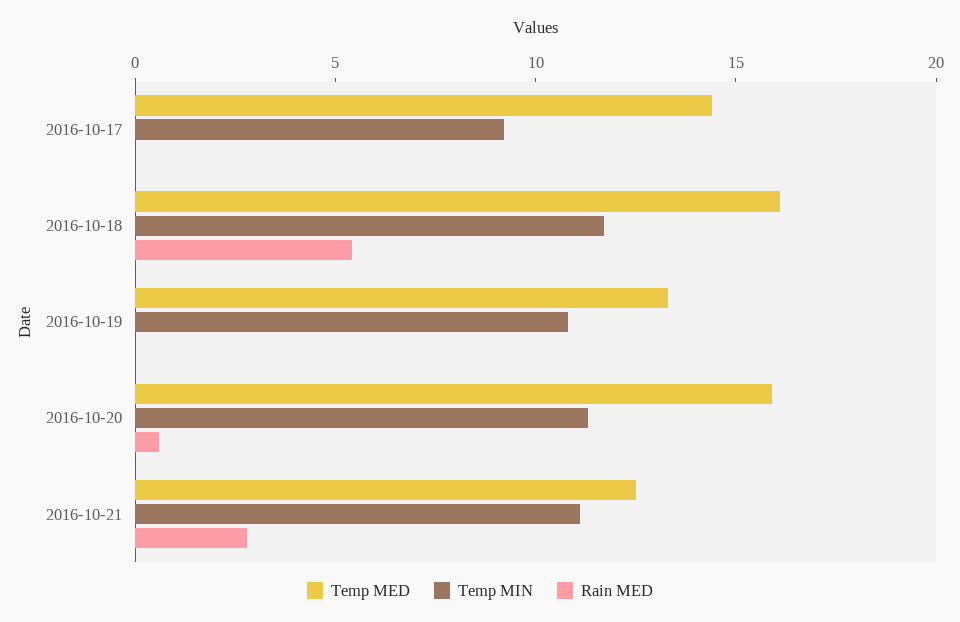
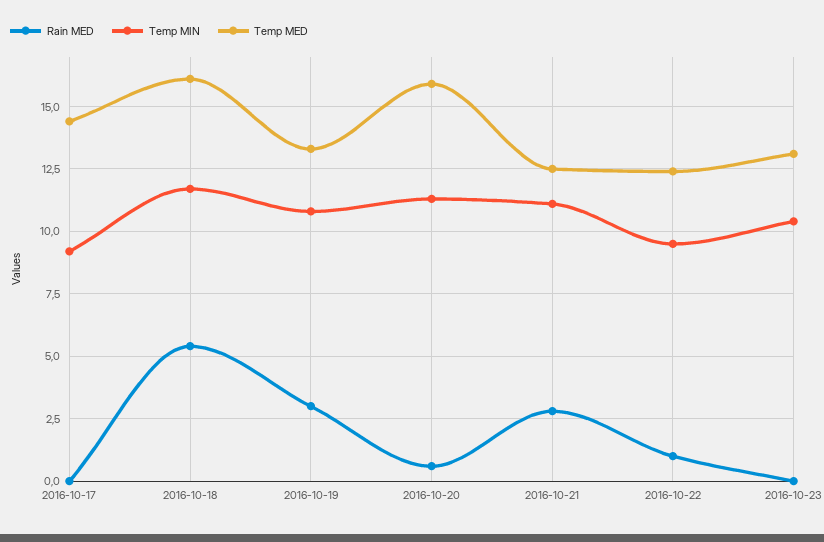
Rain MED, 2016-10-19: 0 -> 3
Rain MED, 2016-10-22: none -> 1
Temp MIN, 2016-10-22: none -> 9.5
Temp MED, 2016-10-22: none -> 12.5
Rain MED, 2016-10-23: none -> 0
Temp MIN, 2016-10-23: none -> 10.5
Temp MED, 2016-10-23: none -> 13

